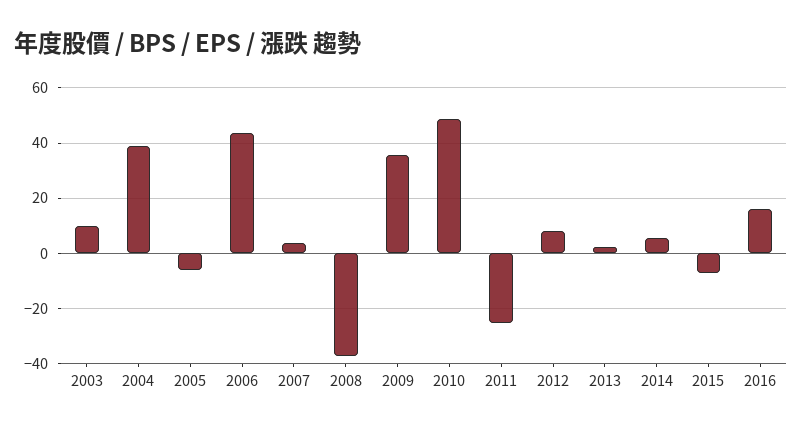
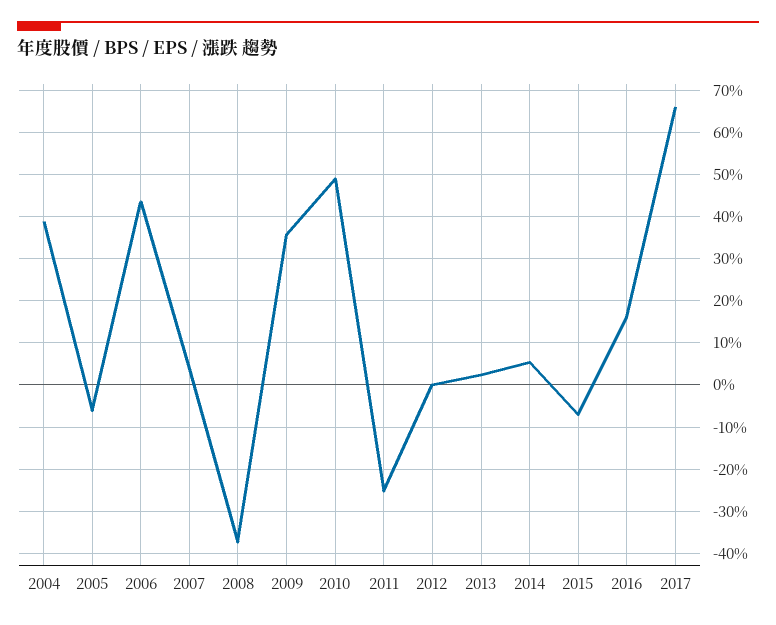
2003: 10 -> none
2012: 7.5 -> 0
2017: none -> 66

